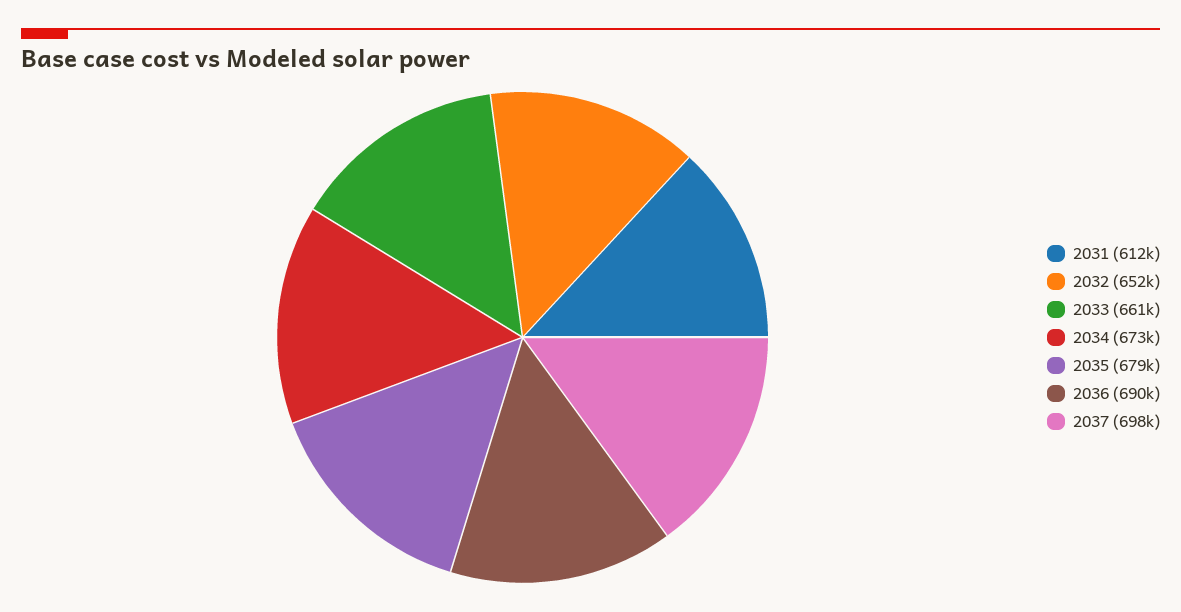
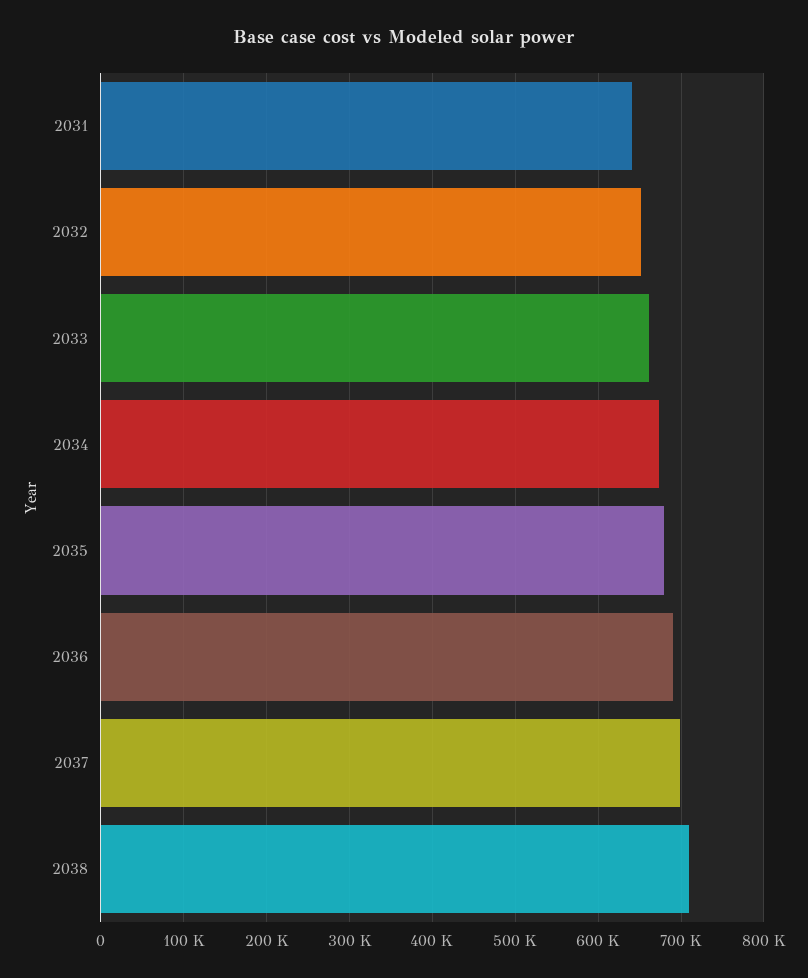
2031: 612000 -> 640000
2038: none -> 710000

